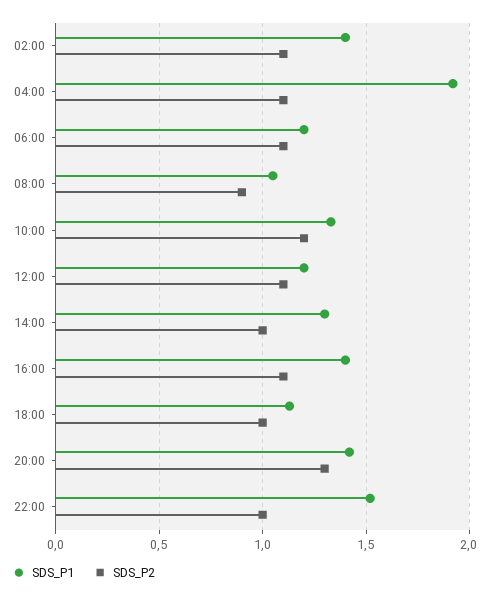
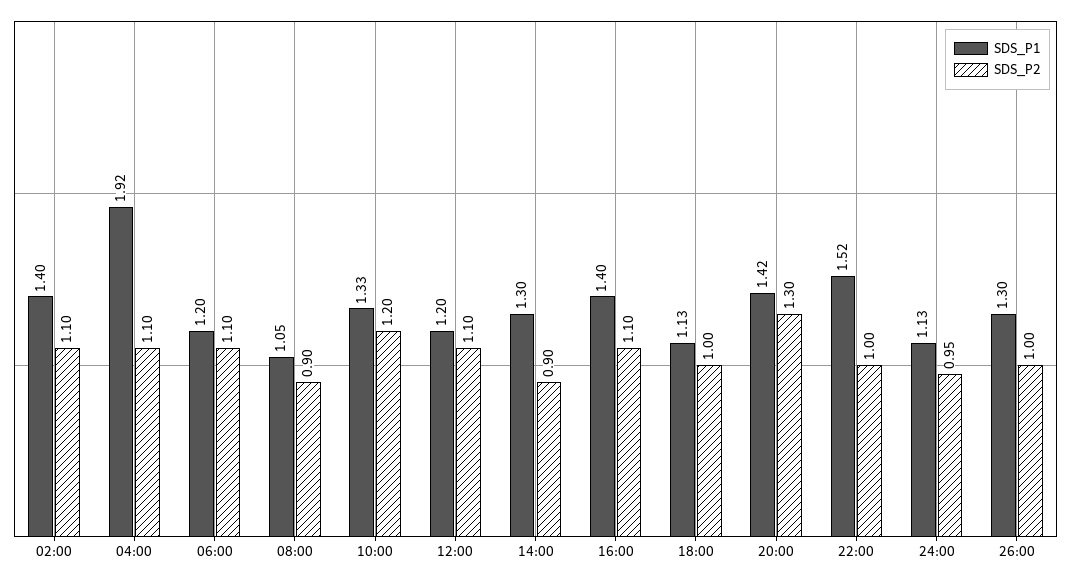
SDS_P2, 14:00: 1 -> 0.9
SDS_P1, 24:00: none -> 1.13
SDS_P2, 24:00: none -> 0.95
SDS_P1, 26:00: none -> 1.3
SDS_P2, 26:00: none -> 1

